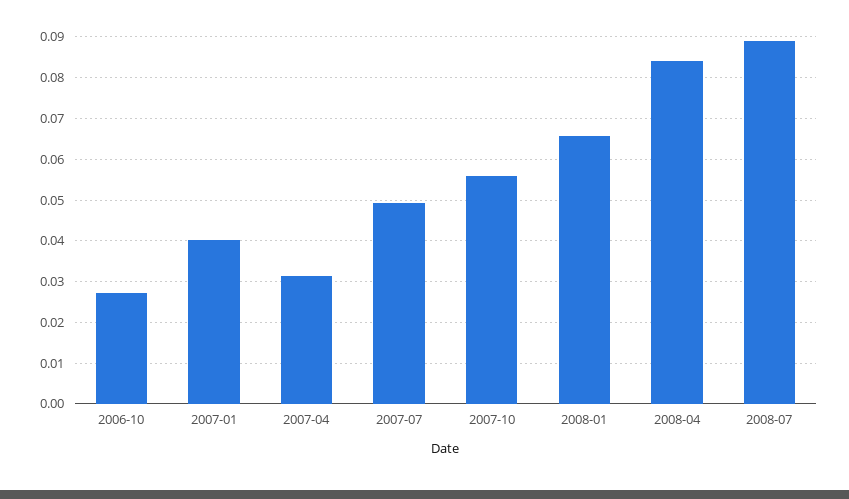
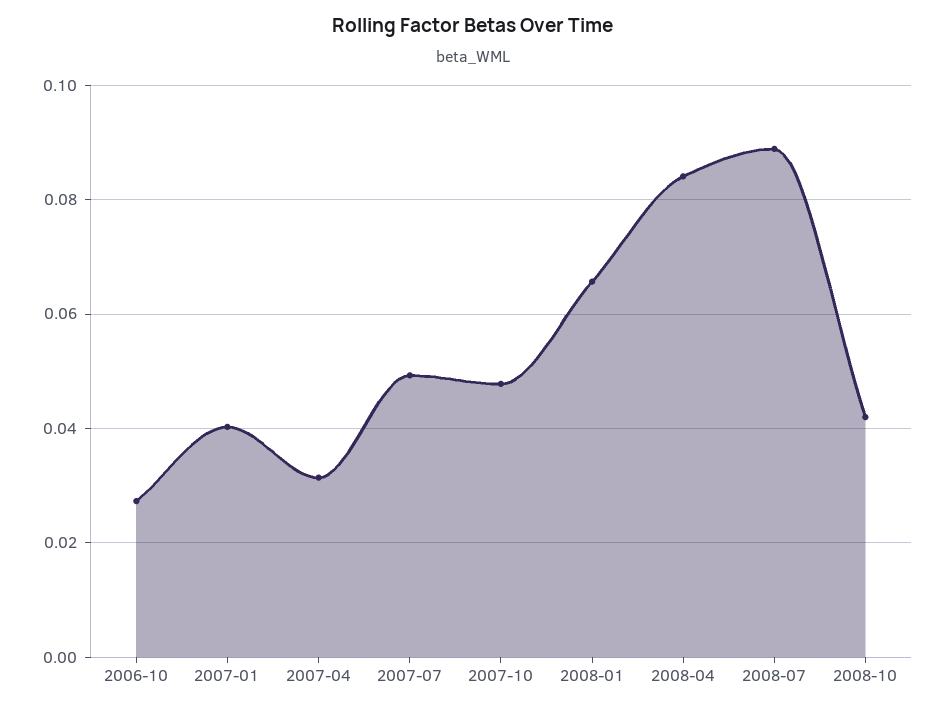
2007-10: 0.056 -> 0.048
2008-10: none -> 0.042

